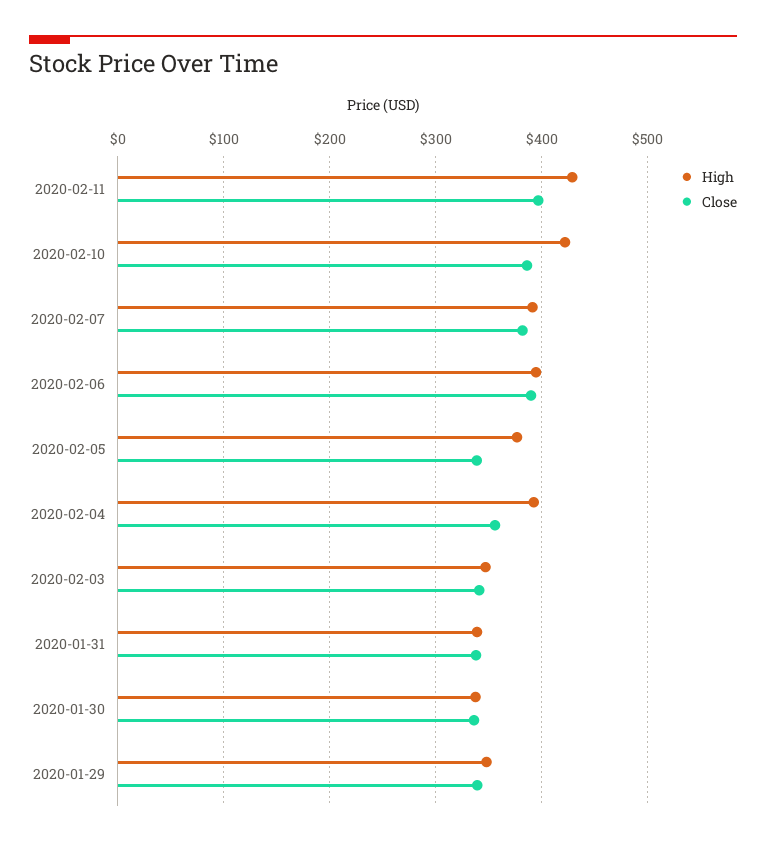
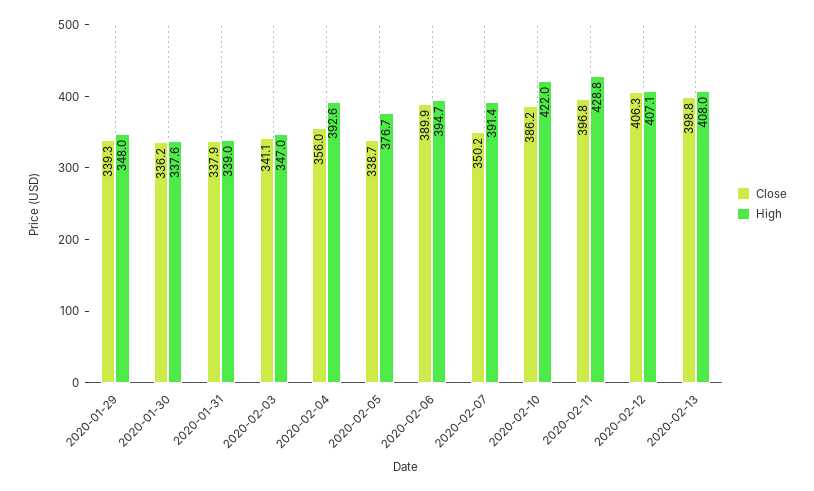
Close, 2020-02-07: 380 -> 350.2
Close, 2020-02-12: none -> 406.3
High, 2020-02-12: none -> 407.1
Close, 2020-02-13: none -> 398.8
High, 2020-02-13: none -> 408

